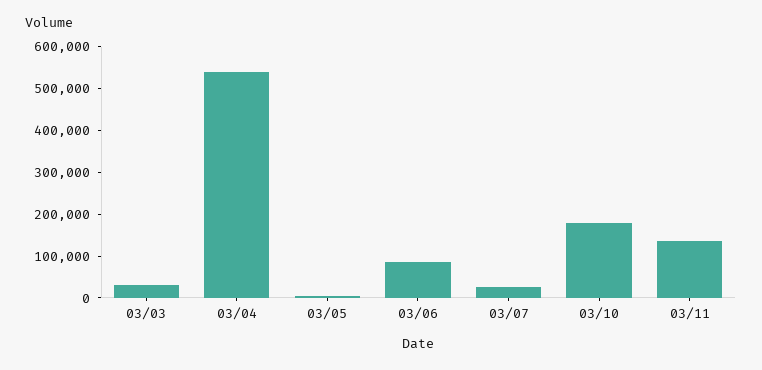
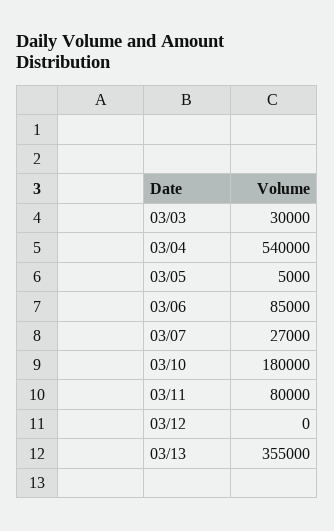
03/11: 140000 -> 80000
03/12: none -> 0
03/13: none -> 355000

